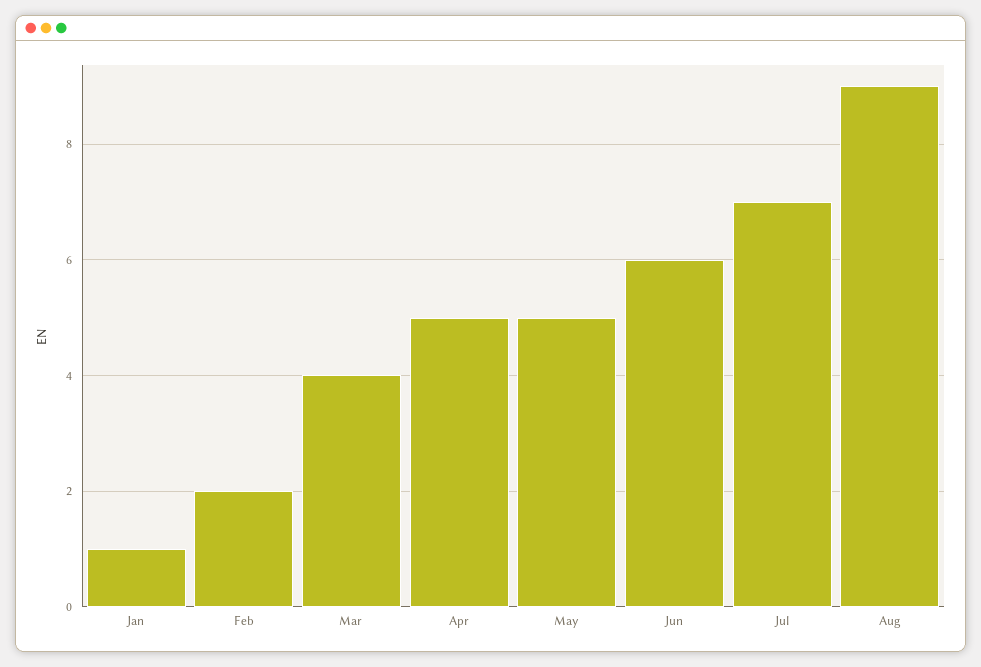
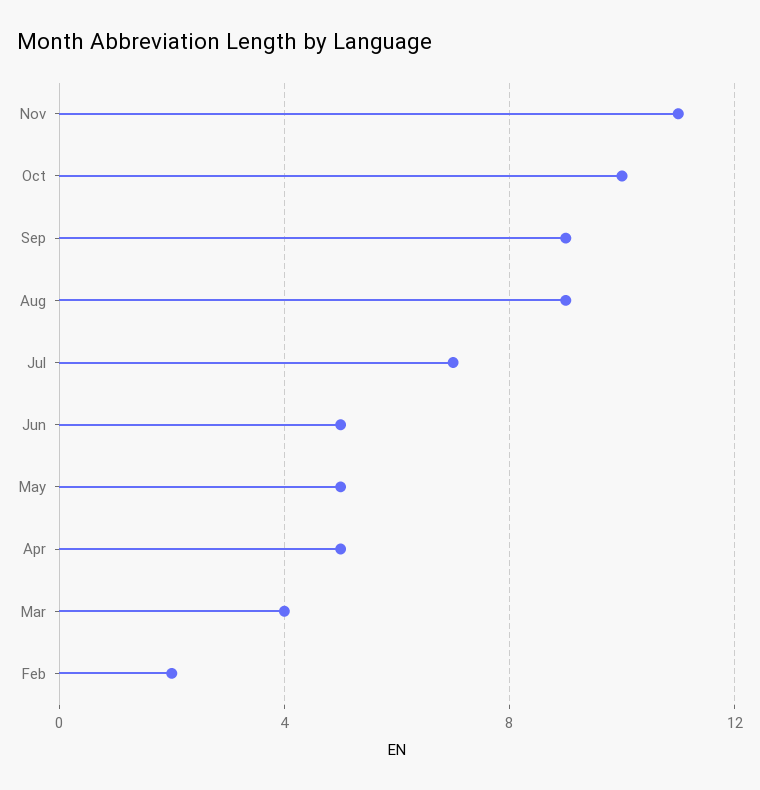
Jan: 1 -> none
Jun: 6 -> 5
Nov: none -> 11
Oct: none -> 10
Sep: none -> 9

